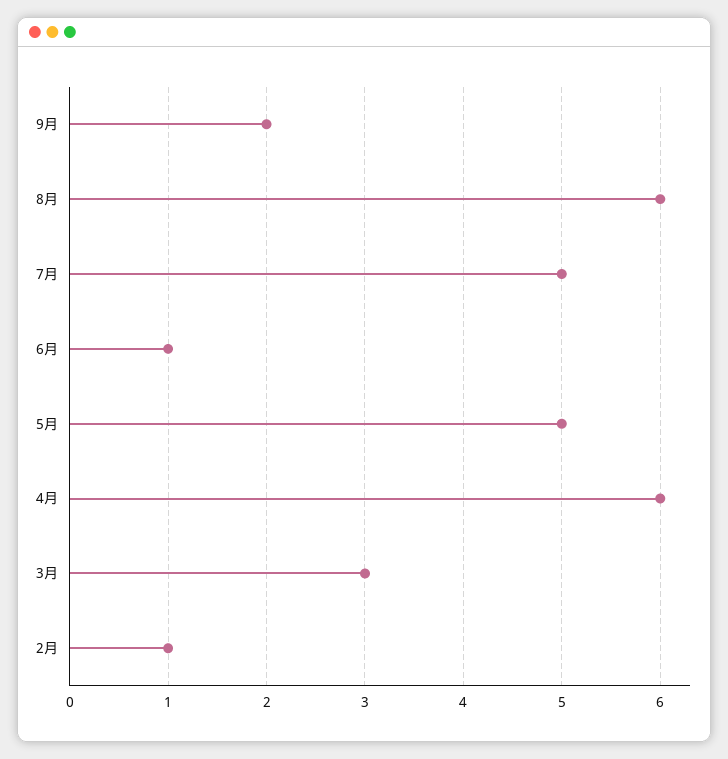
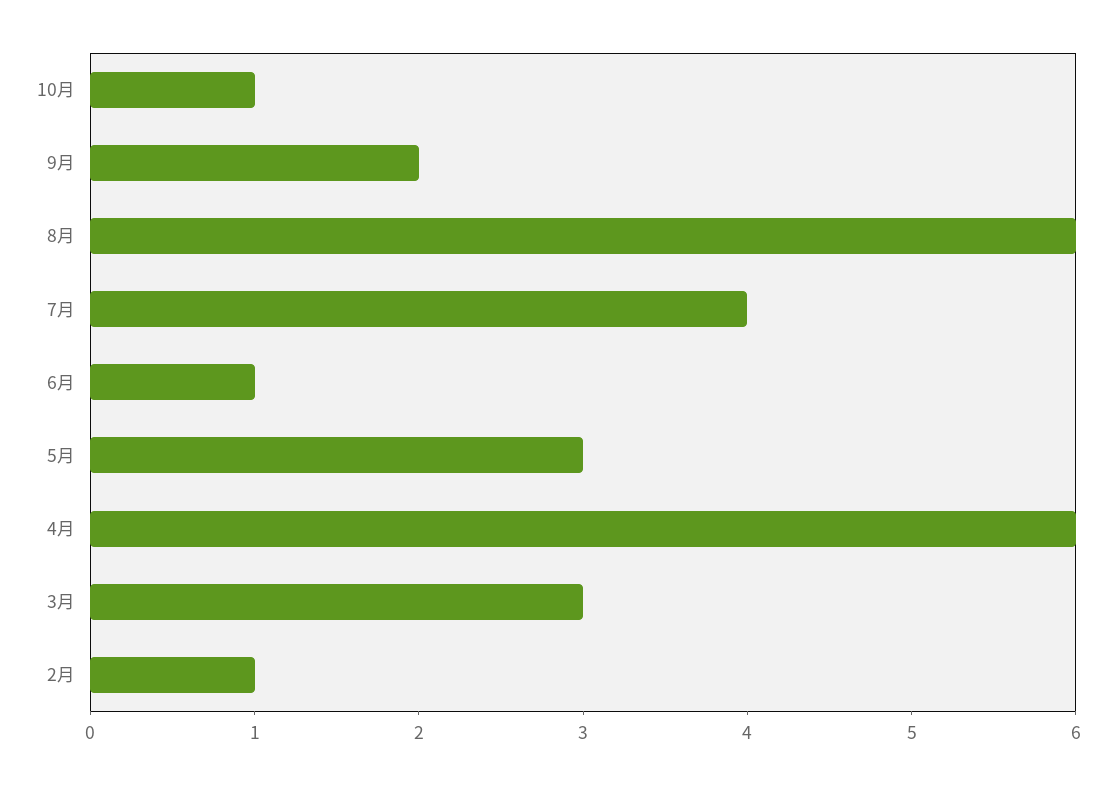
7月: 5 -> 4
5月: 5 -> 3
10月: none -> 1

